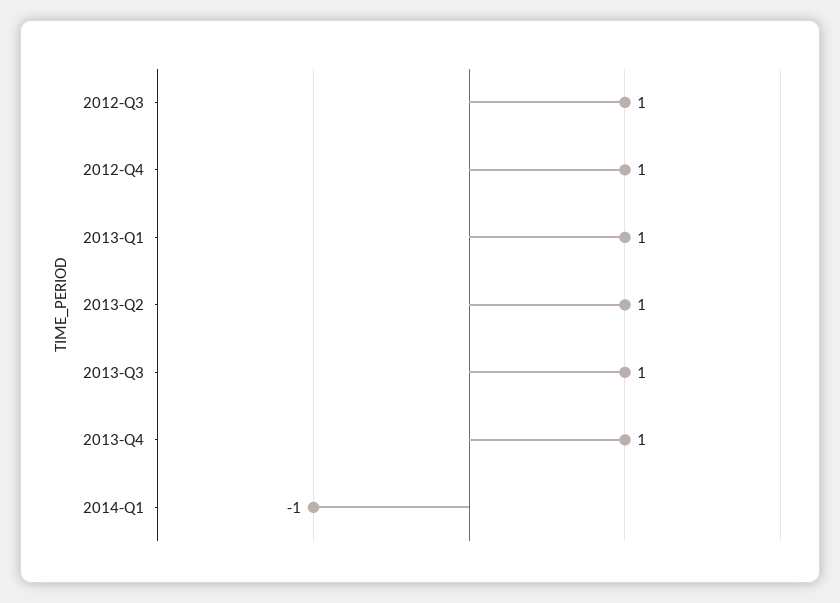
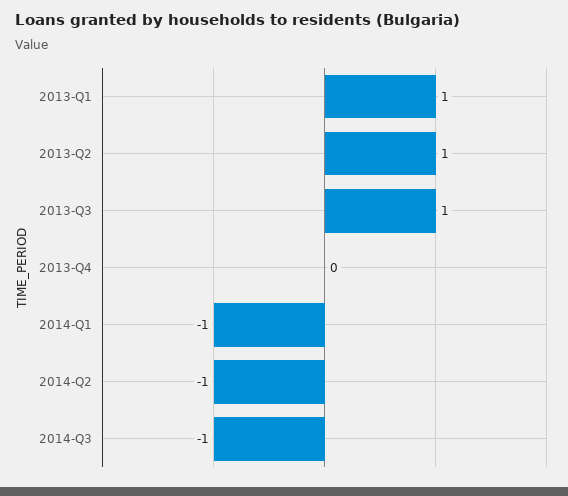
2012-Q3: 1 -> none
2012-Q4: 1 -> none
2013-Q4: 1 -> 0
2014-Q2: none -> -1
2014-Q3: none -> -1

